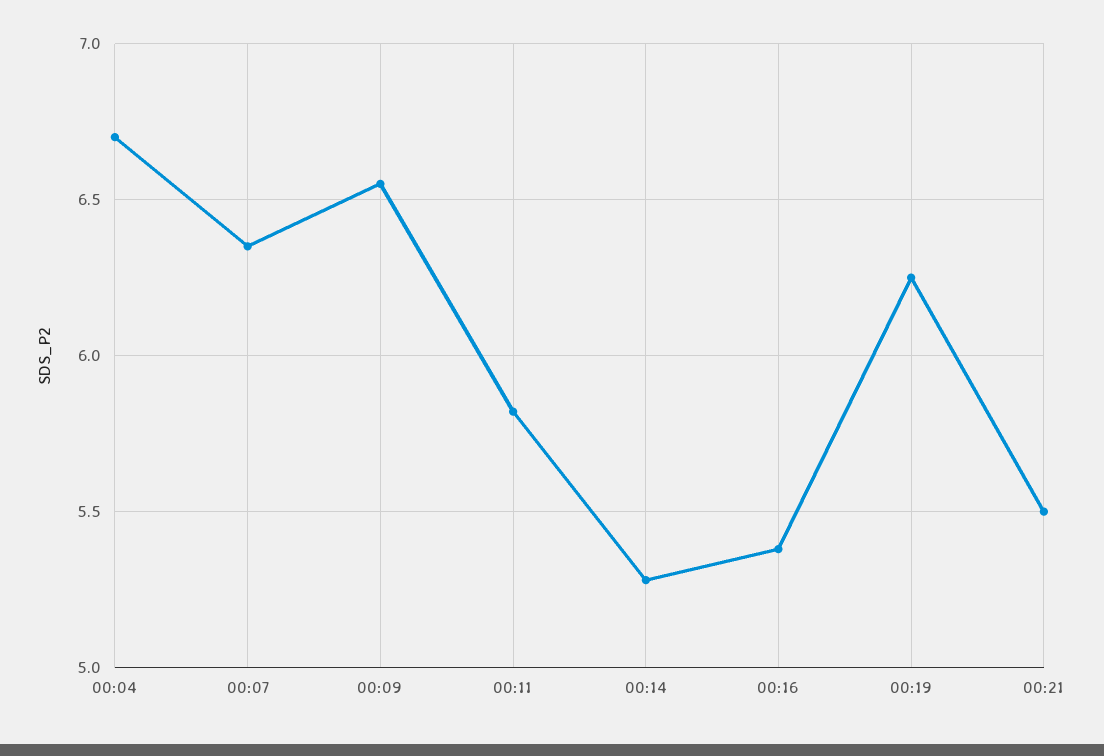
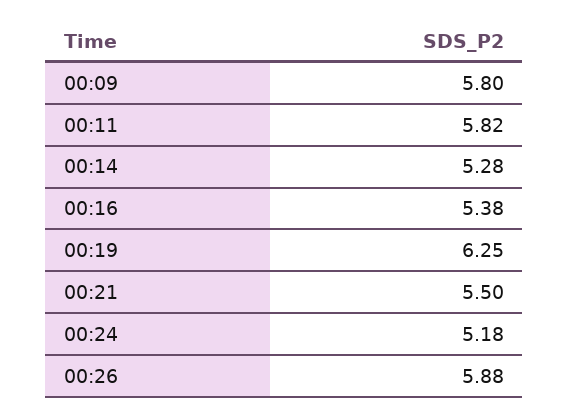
00:04: 6.7 -> none
00:07: 6.35 -> none
00:09: 6.55 -> 5.8
00:24: none -> 5.18
00:26: none -> 5.88

